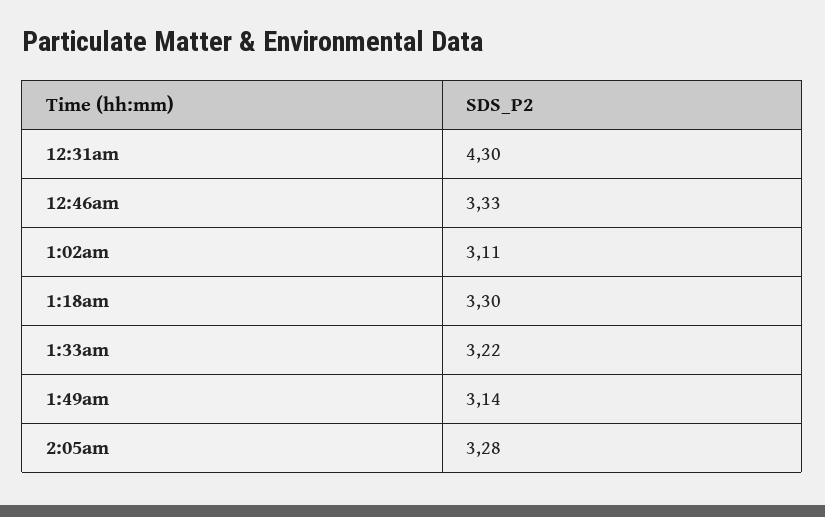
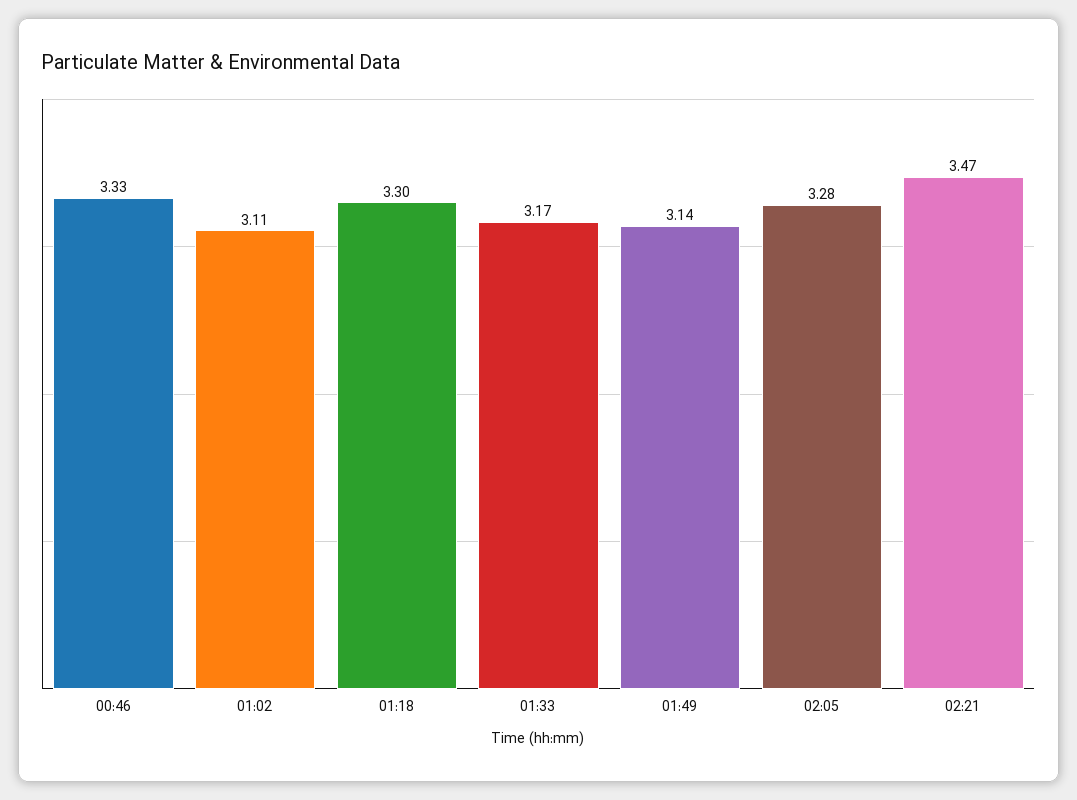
12:31am: 4.3 -> none
1:33am: 3.22 -> 3.17
02:21: none -> 3.47

